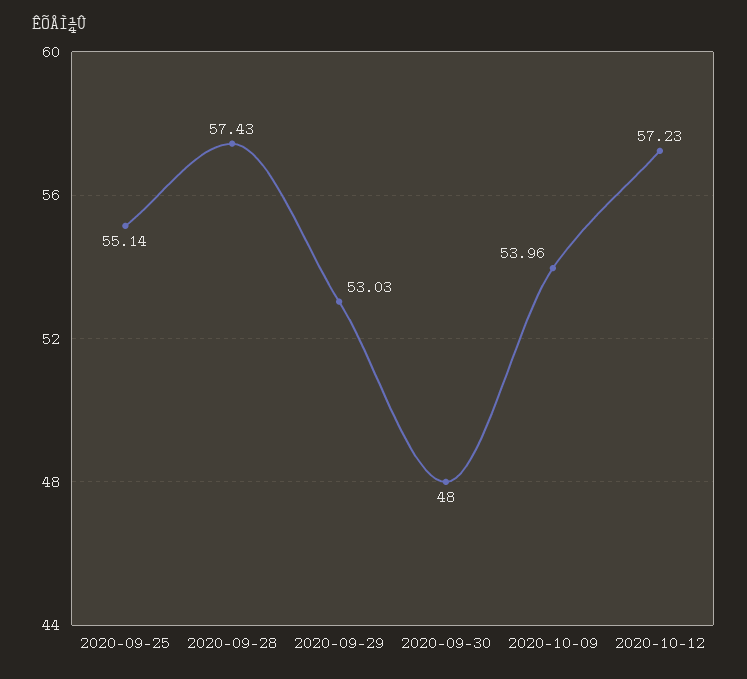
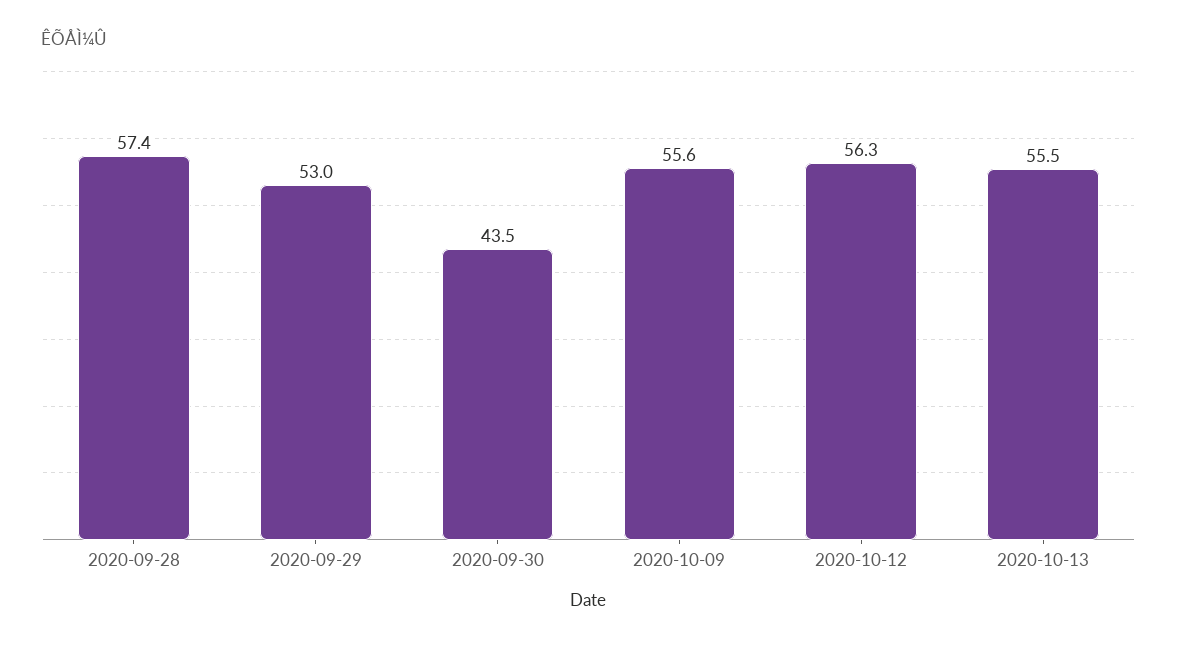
2020-09-25: 55.14 -> none
2020-09-30: 48 -> 43.5
2020-10-09: 53.96 -> 55.6
2020-10-12: 57.23 -> 56.3
2020-10-13: none -> 55.5

